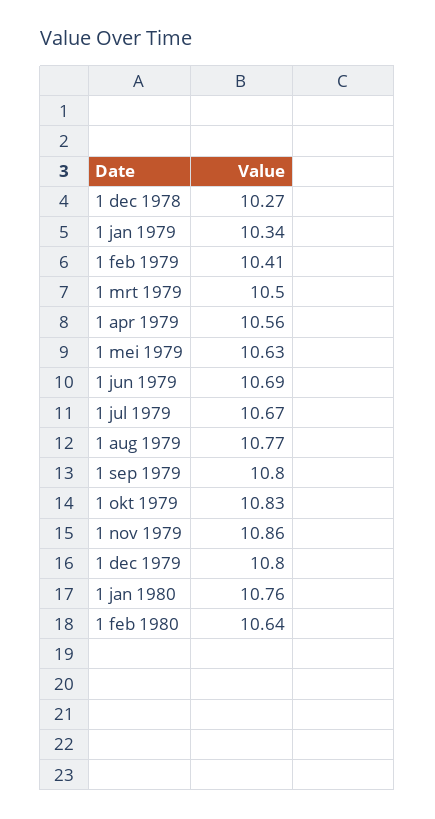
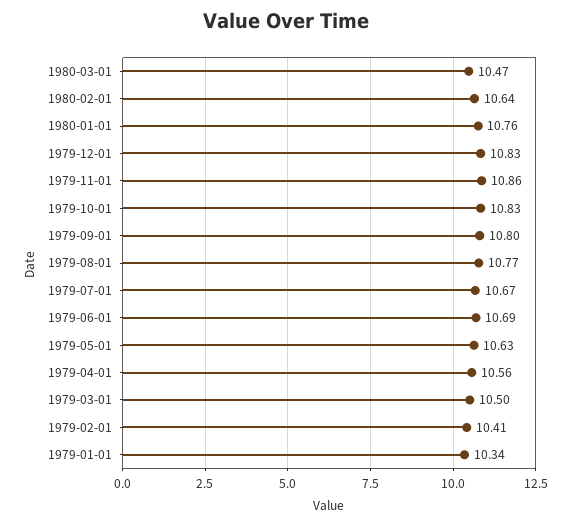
1 dec 1978: 10.27 -> none
1 dec 1979: 10.8 -> 10.83
1980-03-01: none -> 10.47

